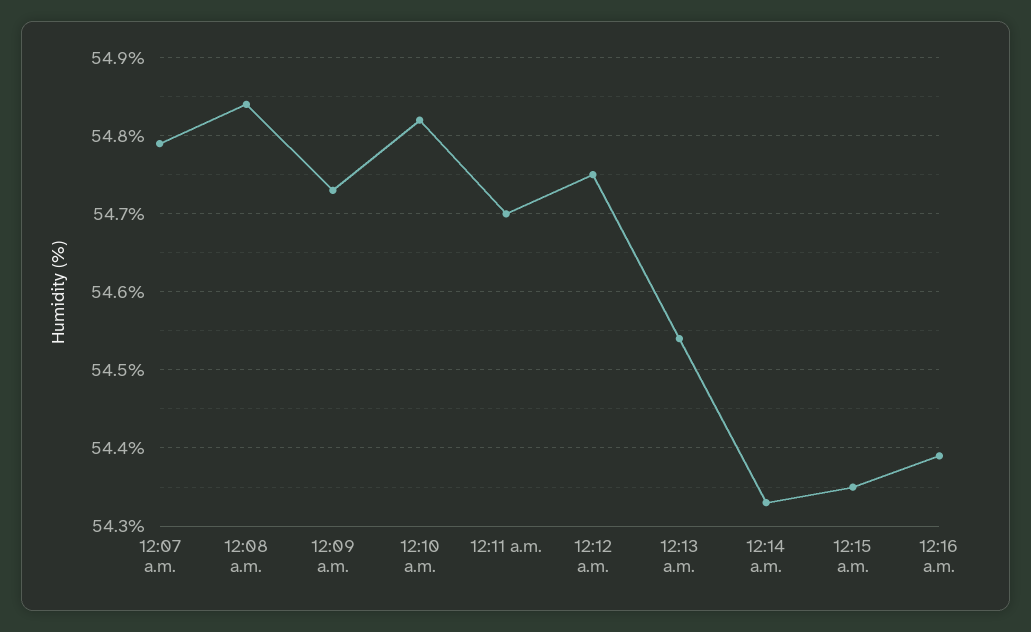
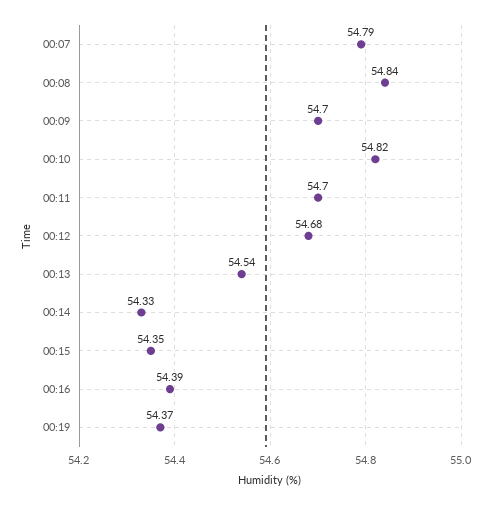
12:09 a.m.: 54.73 -> 54.7
12:12 a.m.: 54.75 -> 54.68
00:19: none -> 54.37

